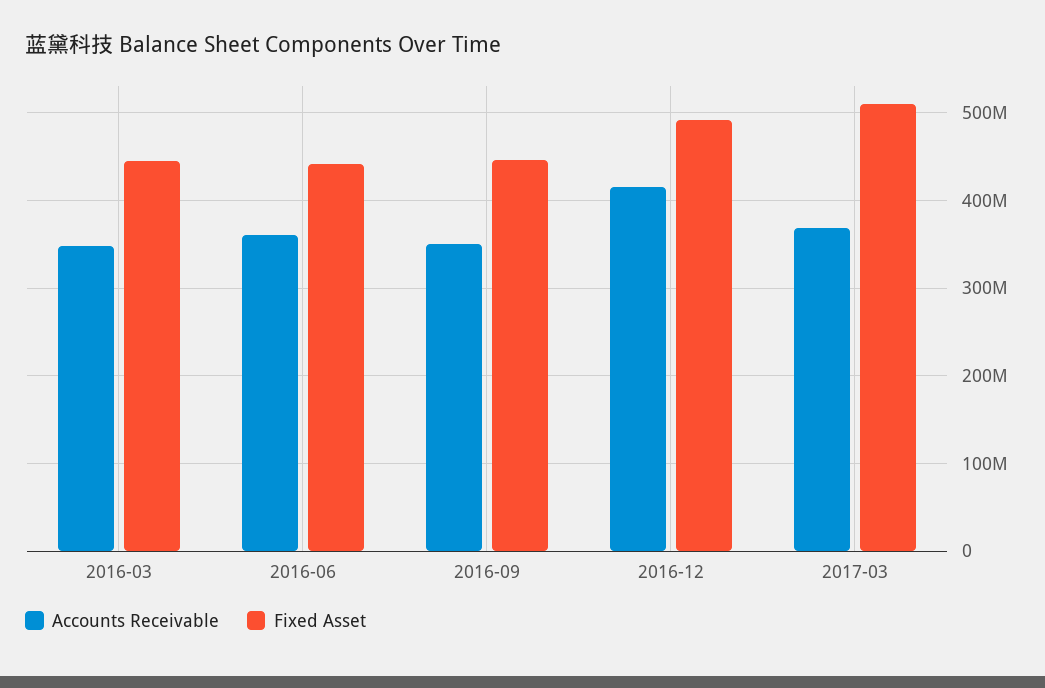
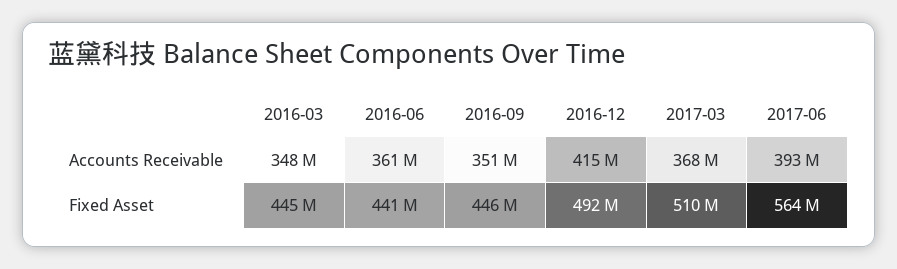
Accounts Receivable, 2017-06: none -> 393000000
Fixed Asset, 2017-06: none -> 564000000

